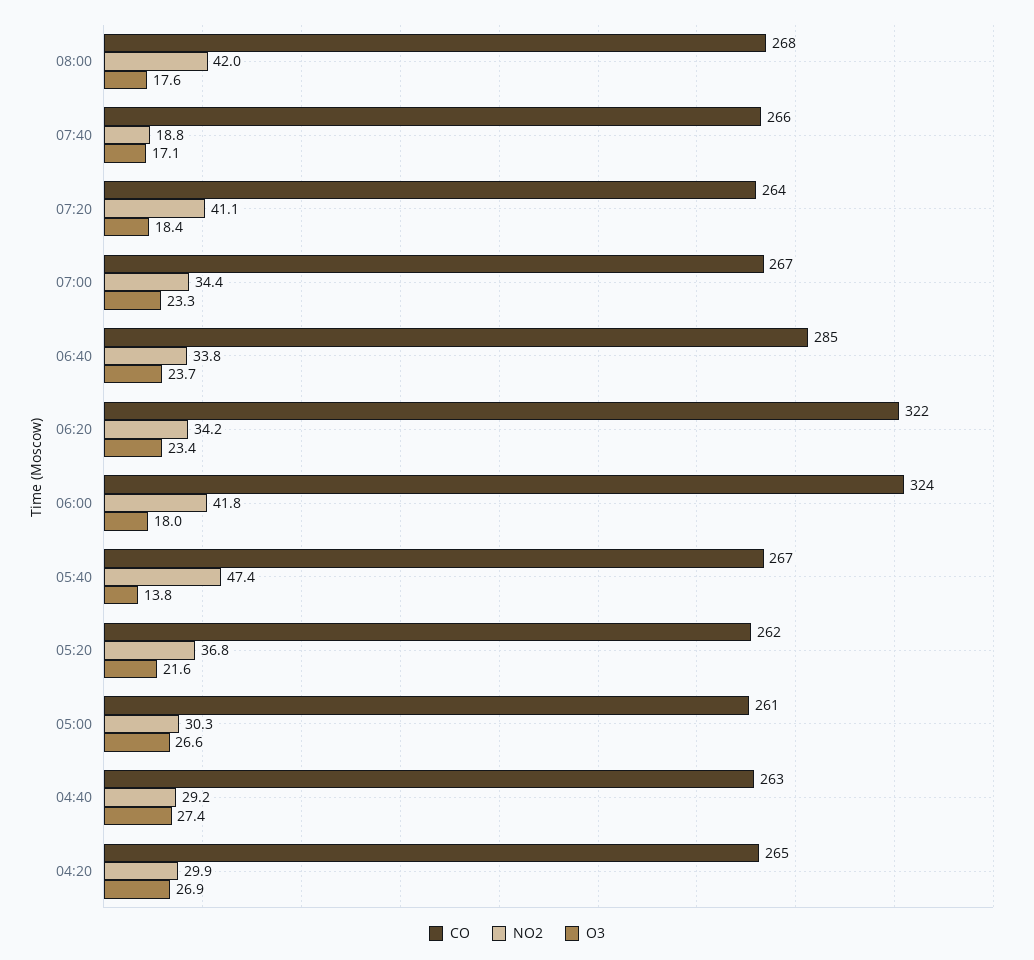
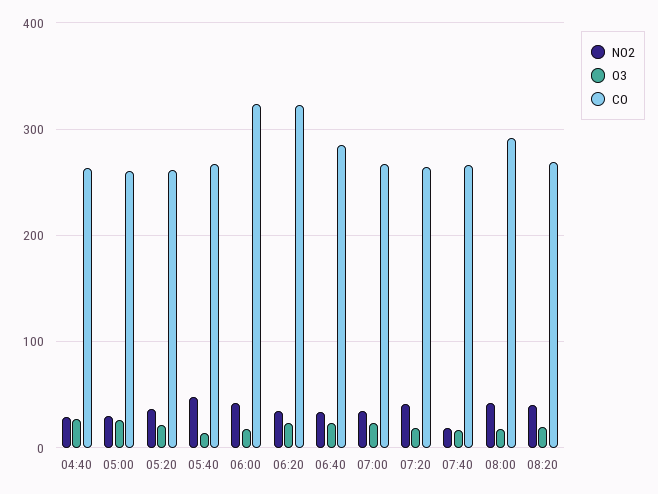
CO, 08:00: 268 -> 290
CO, 04:20: 265 -> none
NO2, 04:20: 29.9 -> none
O3, 04:20: 26.9 -> none
NO2, 08:20: none -> 40
O3, 08:20: none -> 20
CO, 08:20: none -> 270

